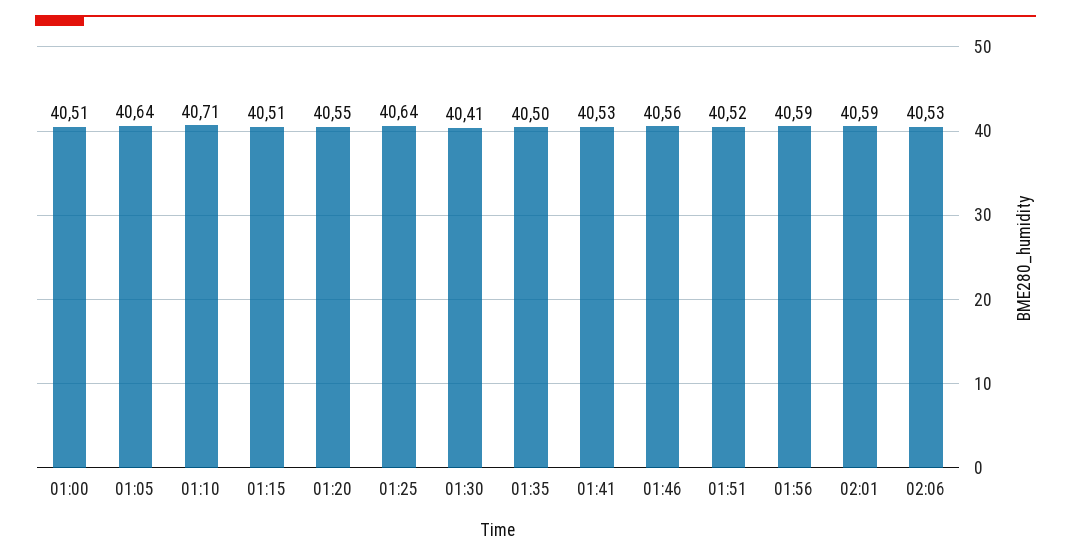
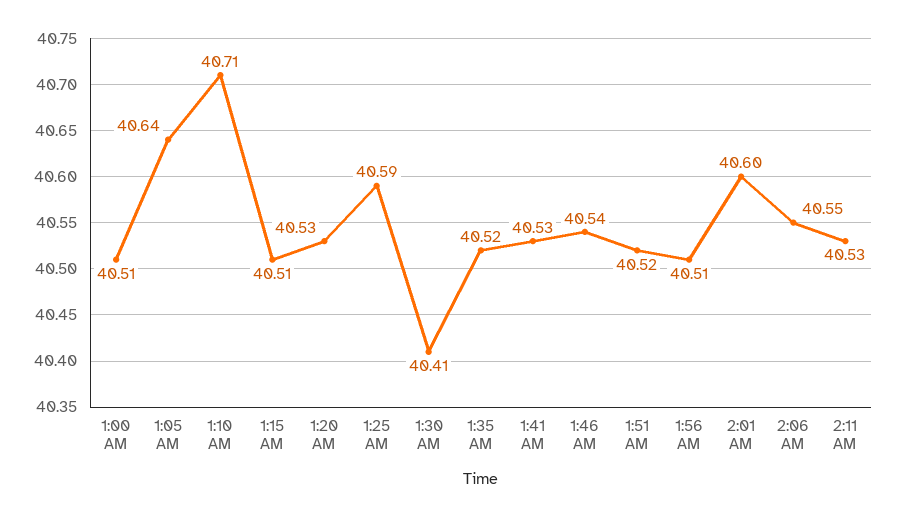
01:20: 40.55 -> 40.53
01:25: 40.64 -> 40.59
01:35: 40.5 -> 40.52
01:46: 40.56 -> 40.54
01:56: 40.59 -> 40.51
02:01: 40.59 -> 40.6
02:06: 40.53 -> 40.55
2:11 AM: none -> 40.53

